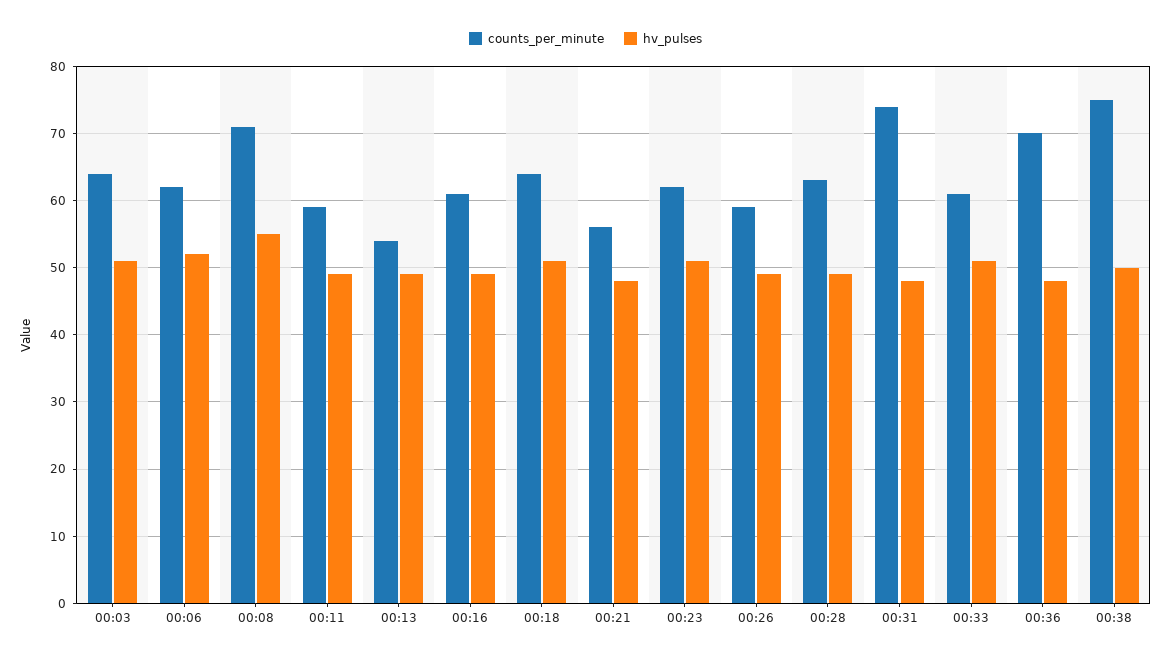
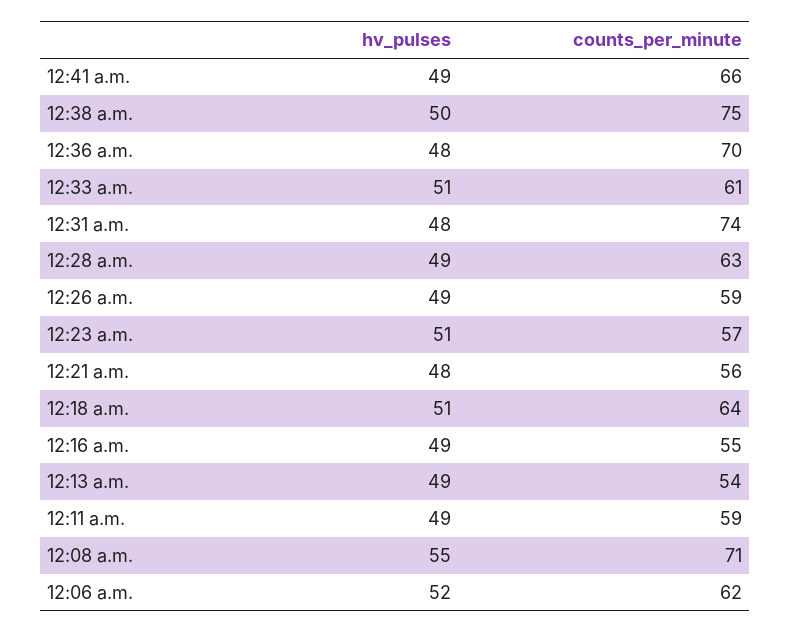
counts_per_minute, 00:03: 64 -> none
hv_pulses, 00:03: 51 -> none
counts_per_minute, 00:16: 61 -> 55
counts_per_minute, 00:23: 62 -> 57
hv_pulses, 12:41 a.m.: none -> 49
counts_per_minute, 12:41 a.m.: none -> 66

